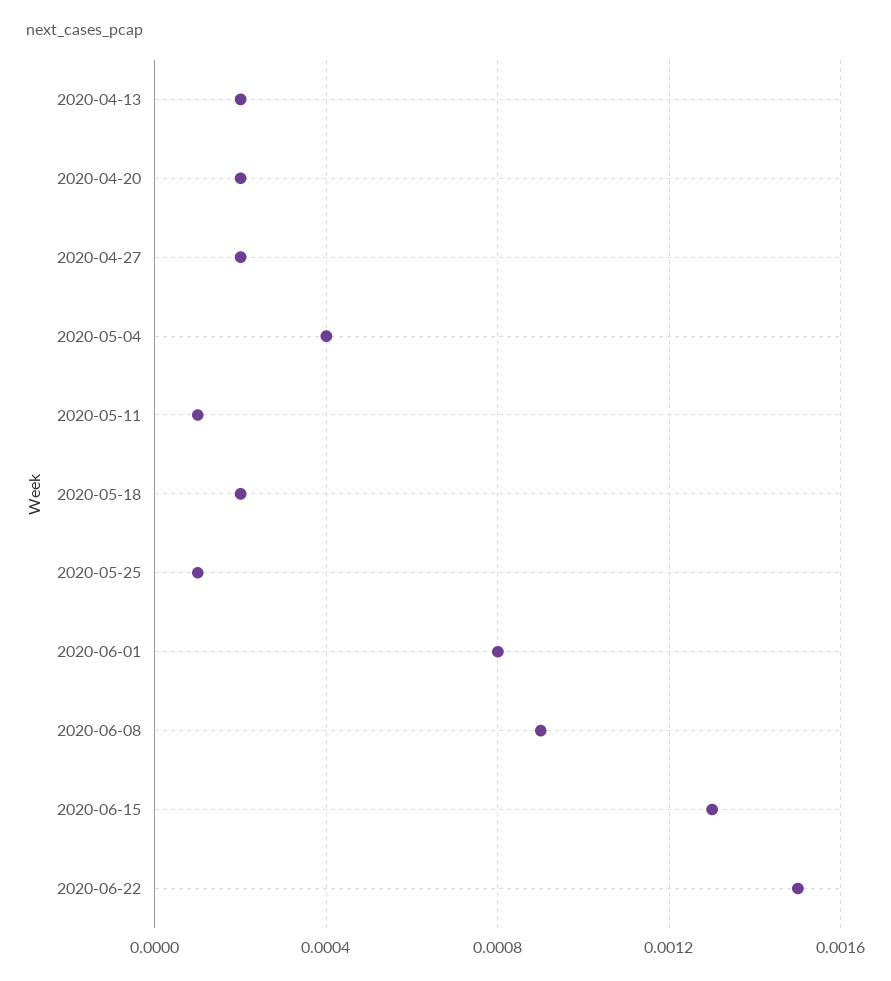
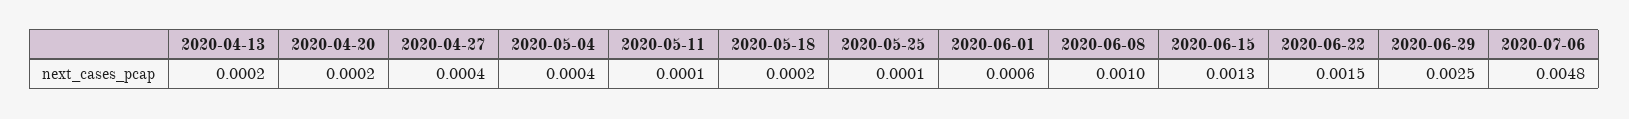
2020-04-27: 0.0002 -> 0.0004
2020-06-01: 0.0008 -> 0.0006
2020-06-08: 0.0009 -> 0.001
2020-06-29: none -> 0.0025
2020-07-06: none -> 0.0048

